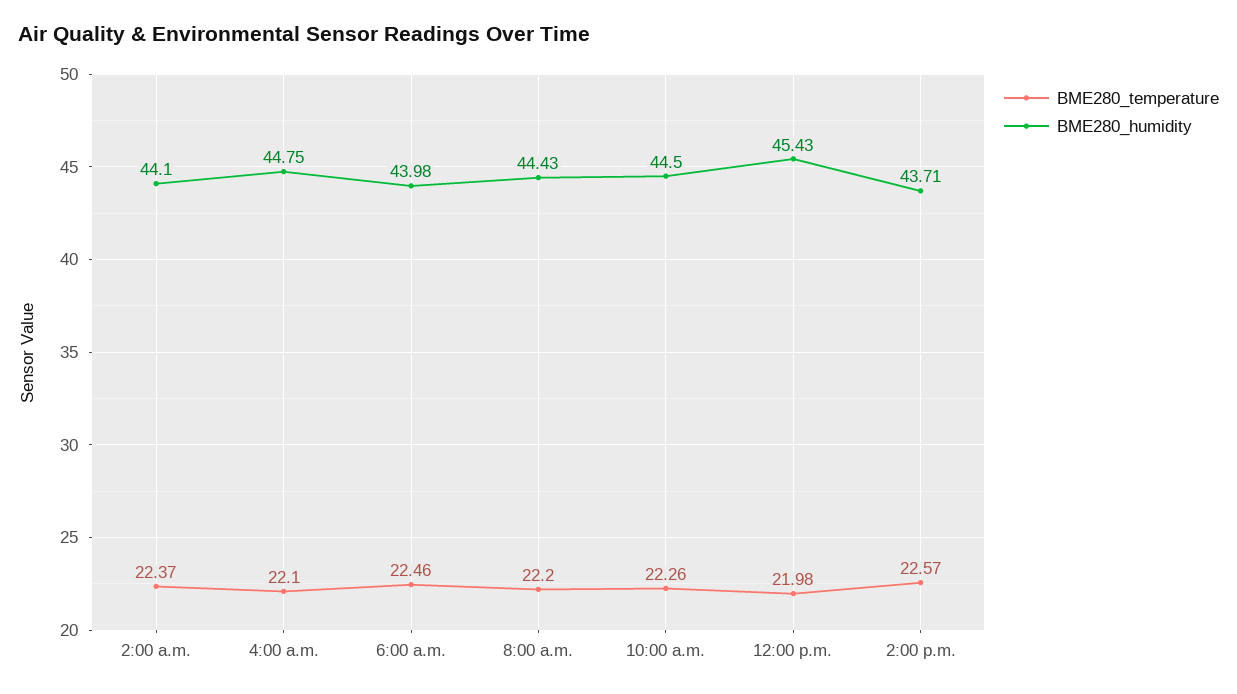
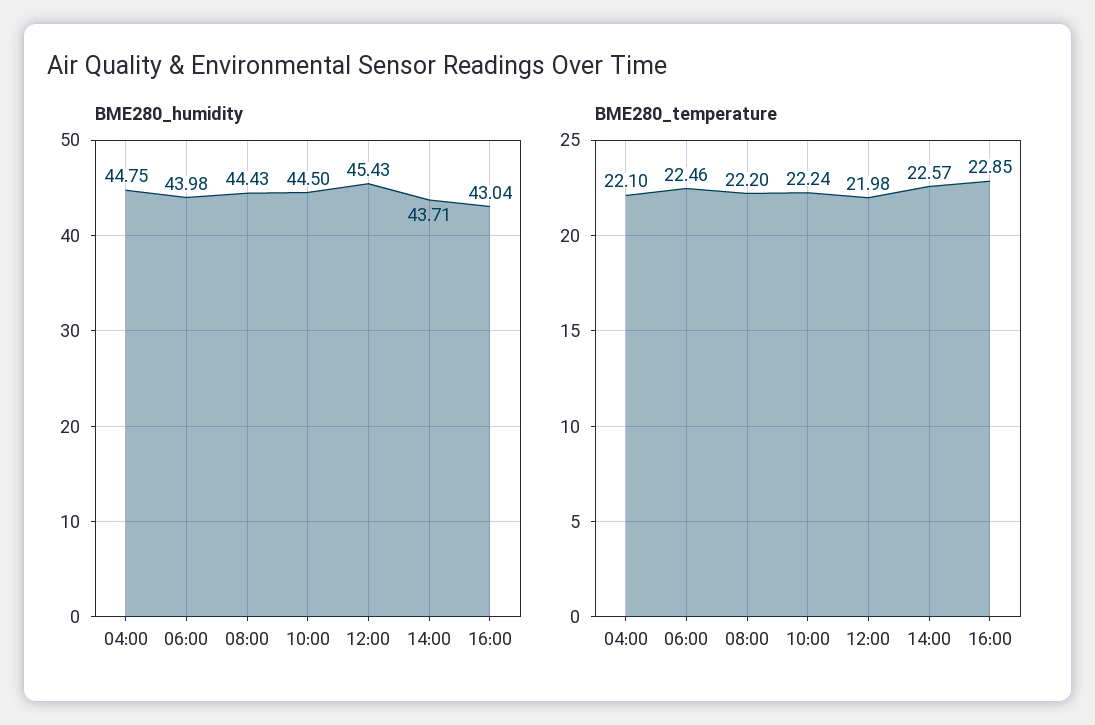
BME280_temperature, 2:00 a.m.: 22.37 -> none
BME280_humidity, 2:00 a.m.: 44.1 -> none
BME280_temperature, 10:00 a.m.: 22.26 -> 22.24
BME280_humidity, 16:00: none -> 43.04
BME280_temperature, 16:00: none -> 22.85

